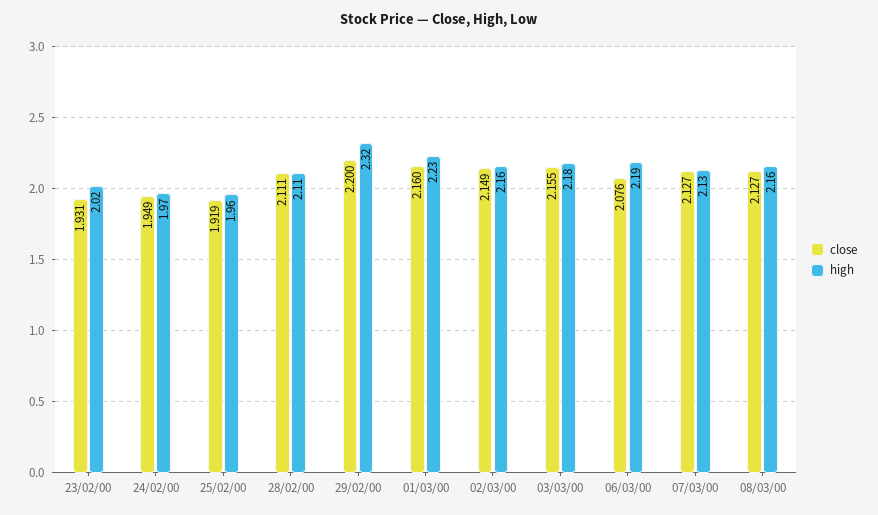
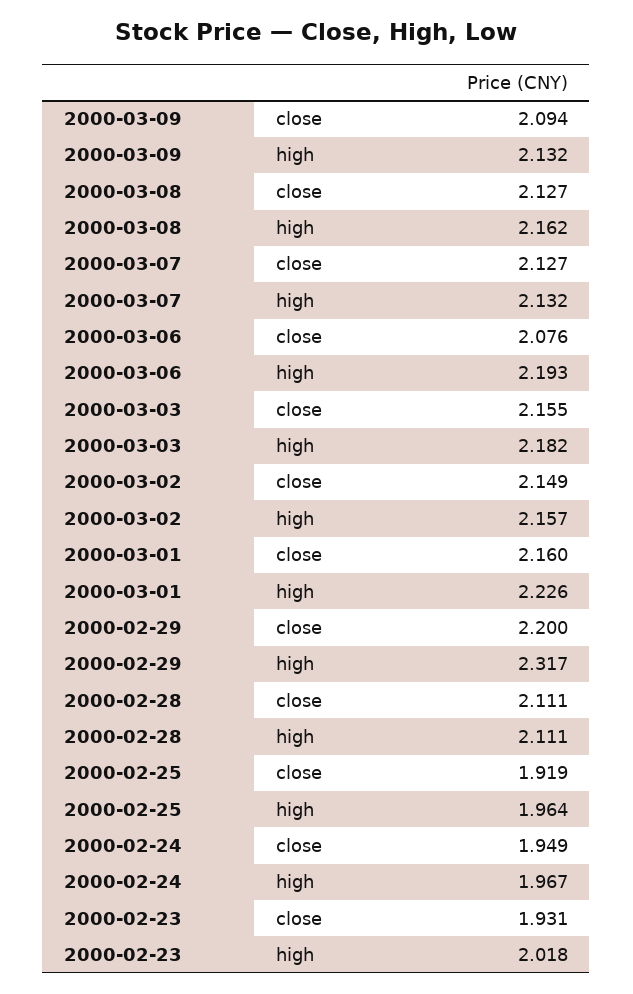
close, 2000-03-09: none -> 2.094
high, 2000-03-09: none -> 2.132

